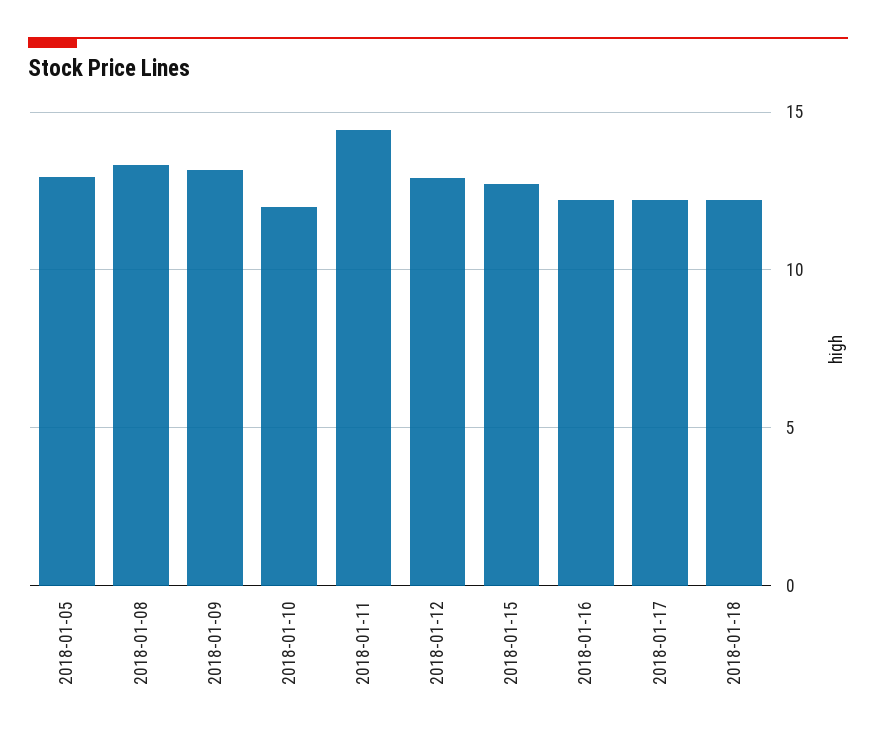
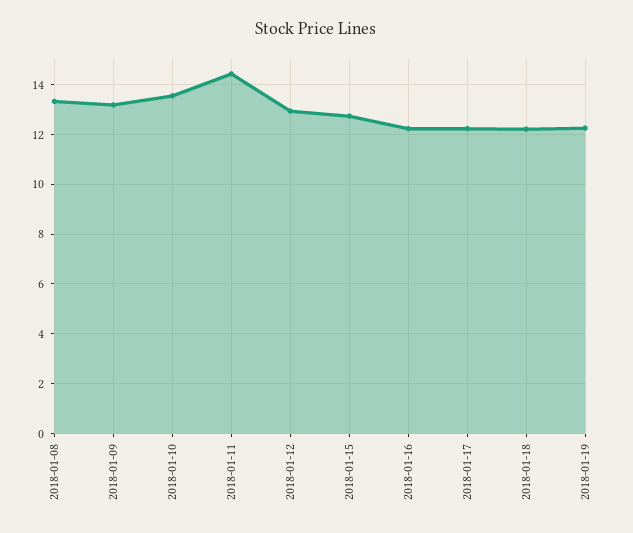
2018-01-05: 13 -> none
2018-01-10: 12 -> 13.5
2018-01-19: none -> 12.25

